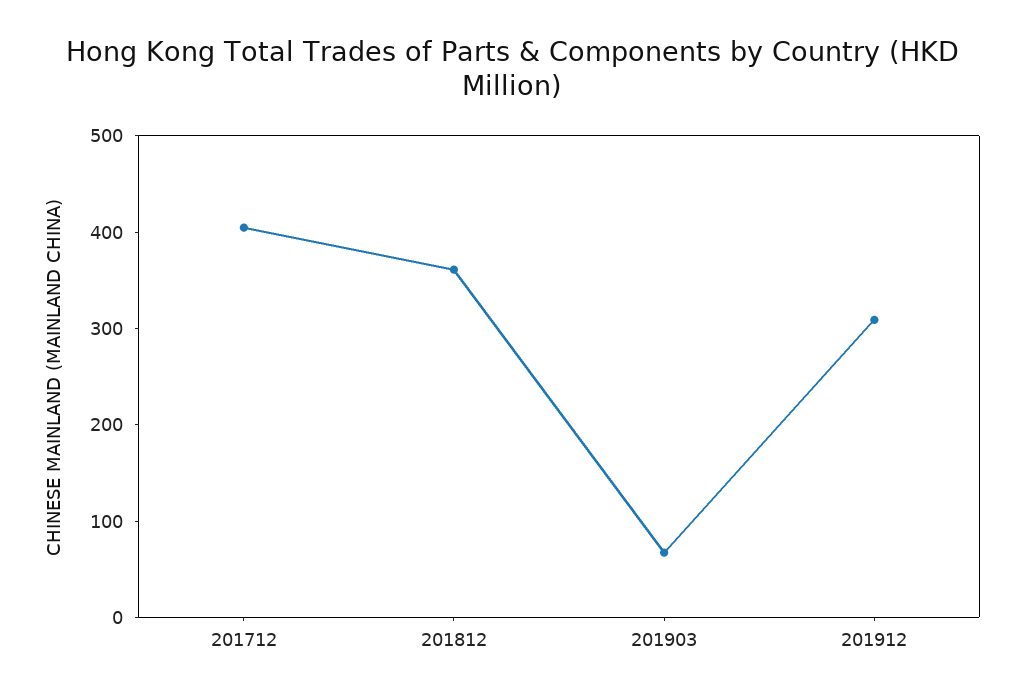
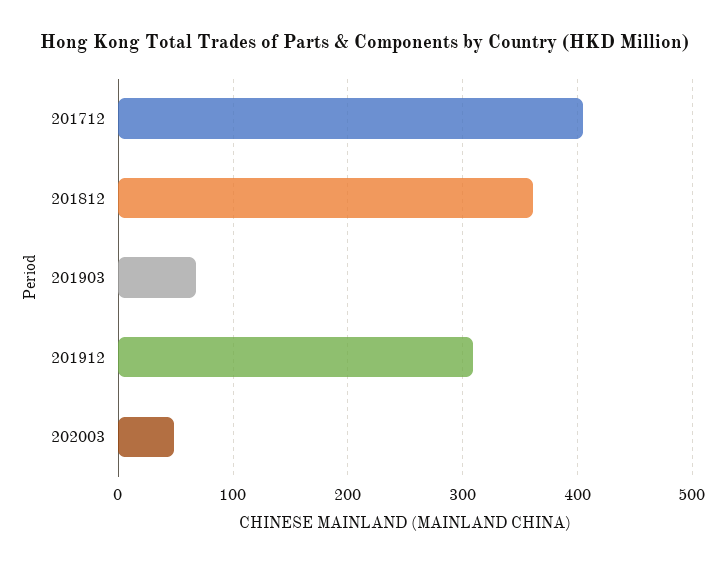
202003: none -> 50

